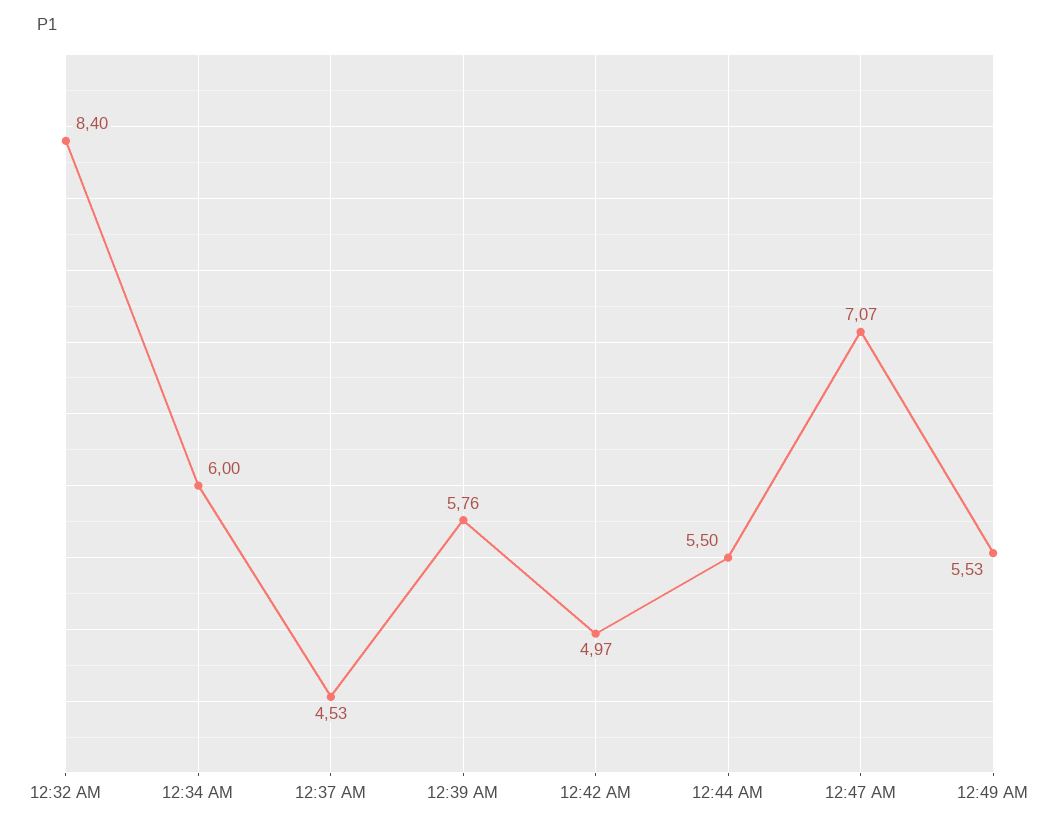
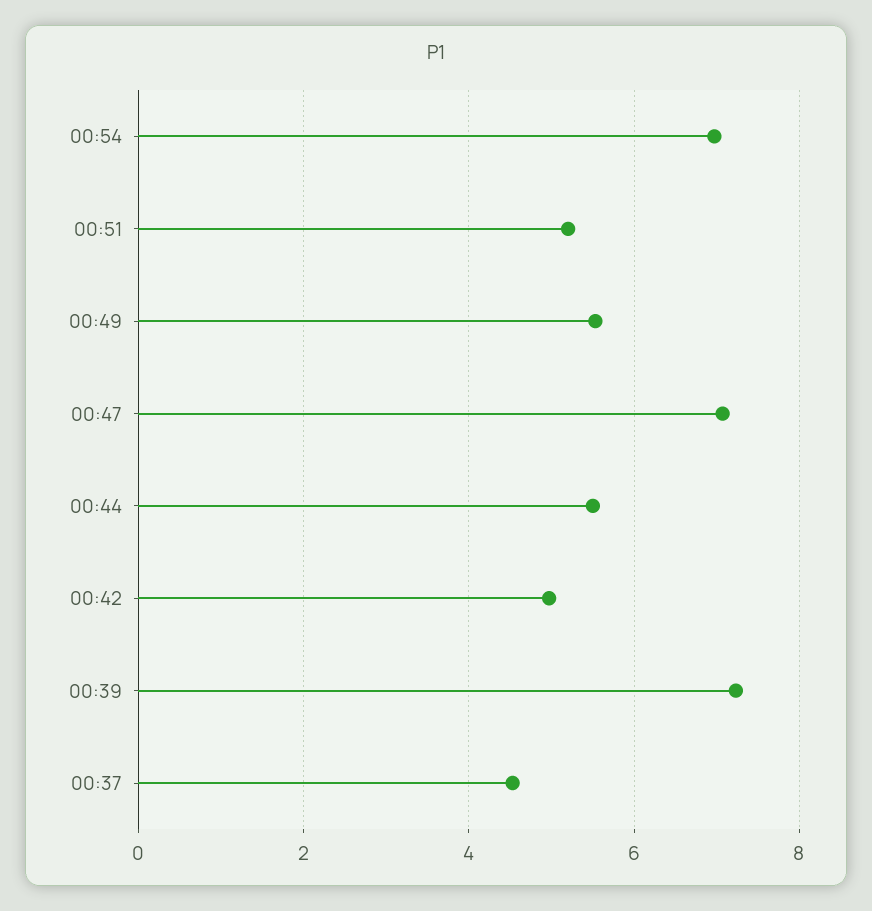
12:32 AM: 8.4 -> none
12:34 AM: 6 -> none
12:39 AM: 5.76 -> 7.2
00:54: none -> 7
00:51: none -> 5.2

